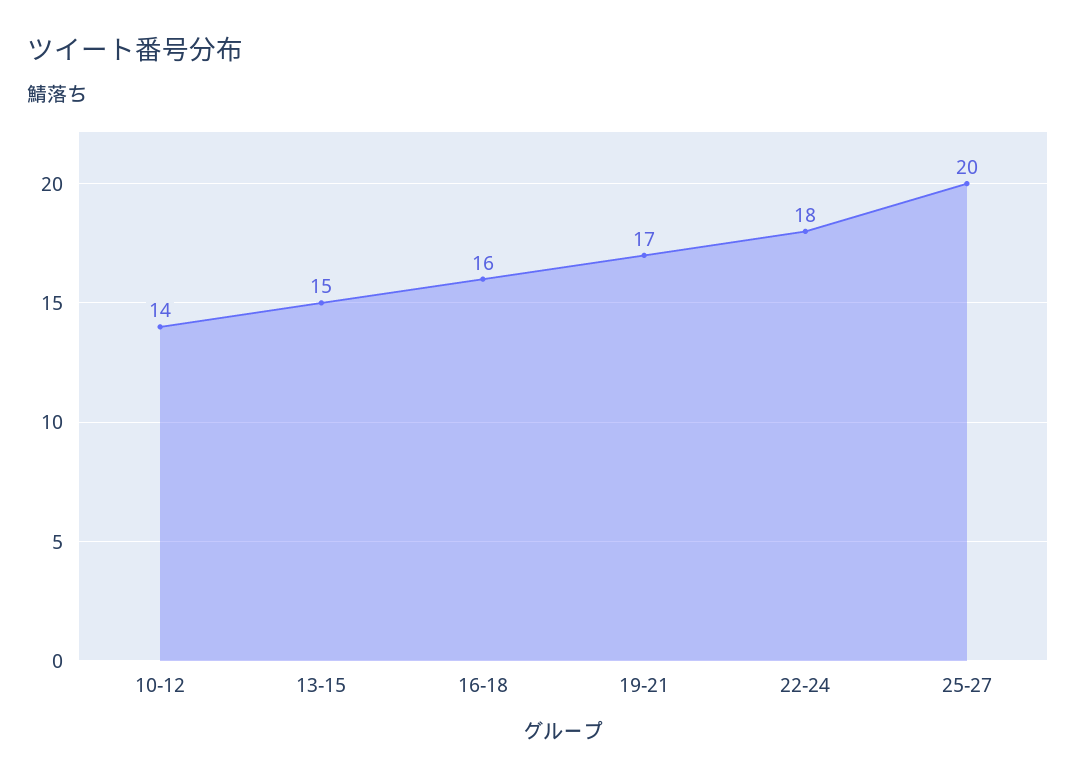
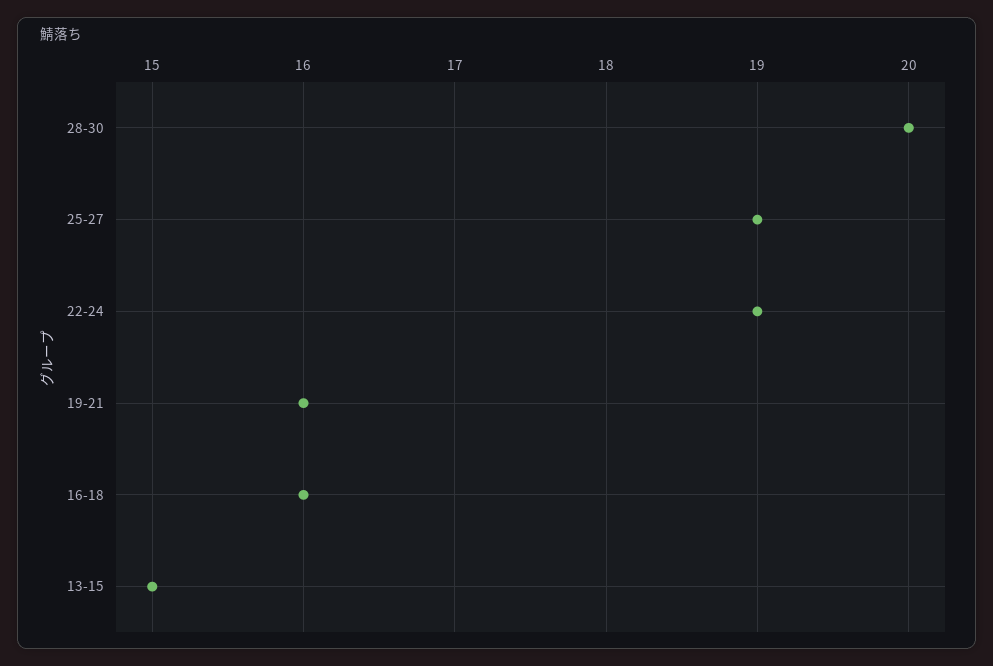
10-12: 14 -> none
19-21: 17 -> 16
22-24: 18 -> 19
25-27: 20 -> 19
28-30: none -> 20

